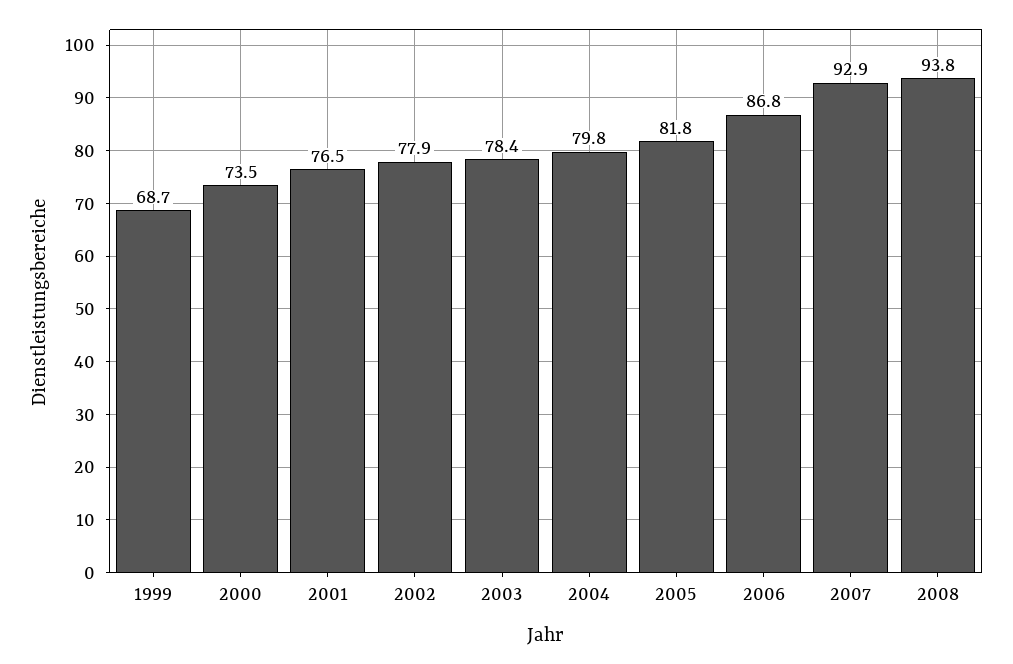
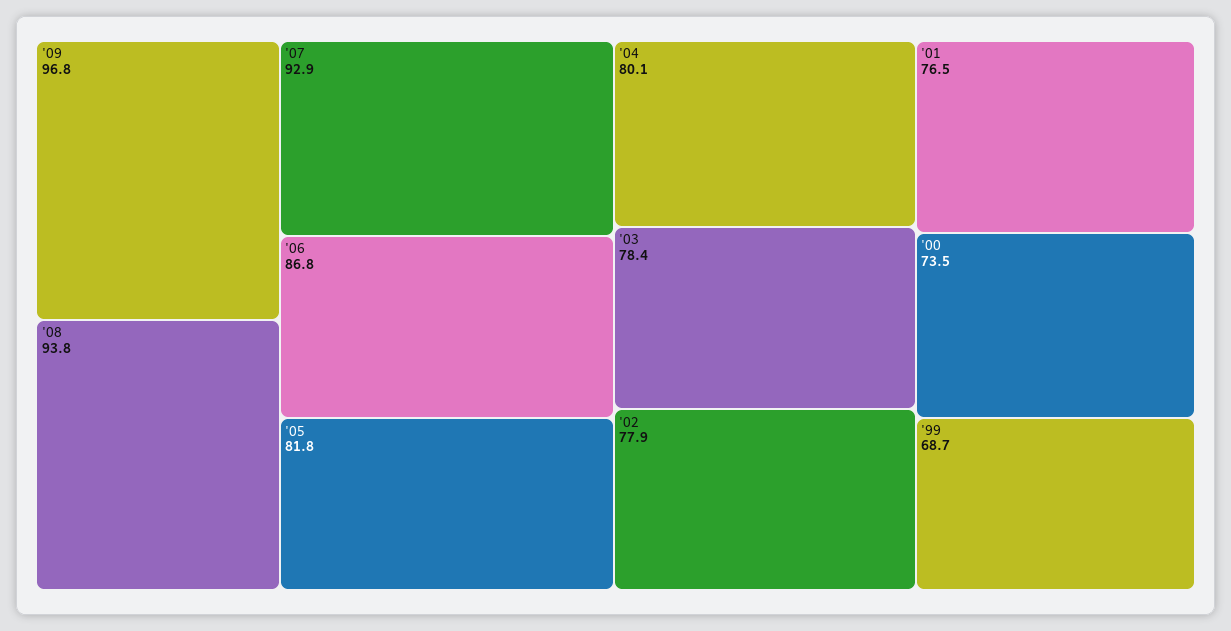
2004: 79.8 -> 80.1
'09: none -> 96.8

